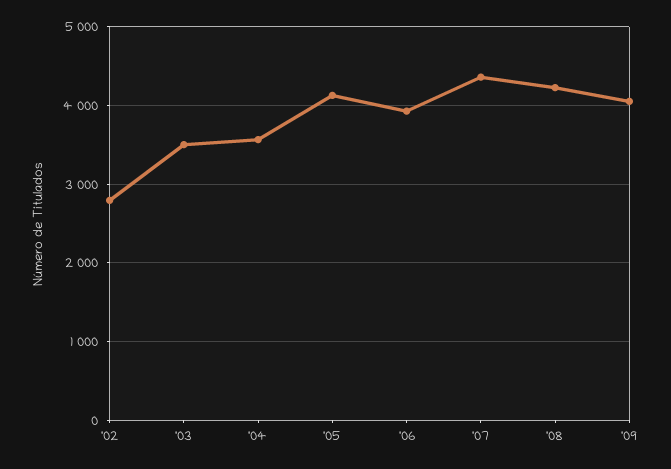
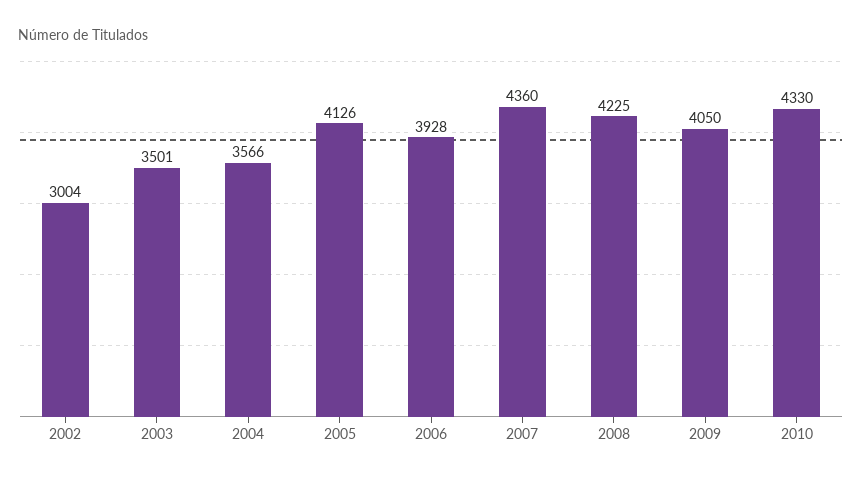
'02: 2800 -> 3004
2010: none -> 4330

